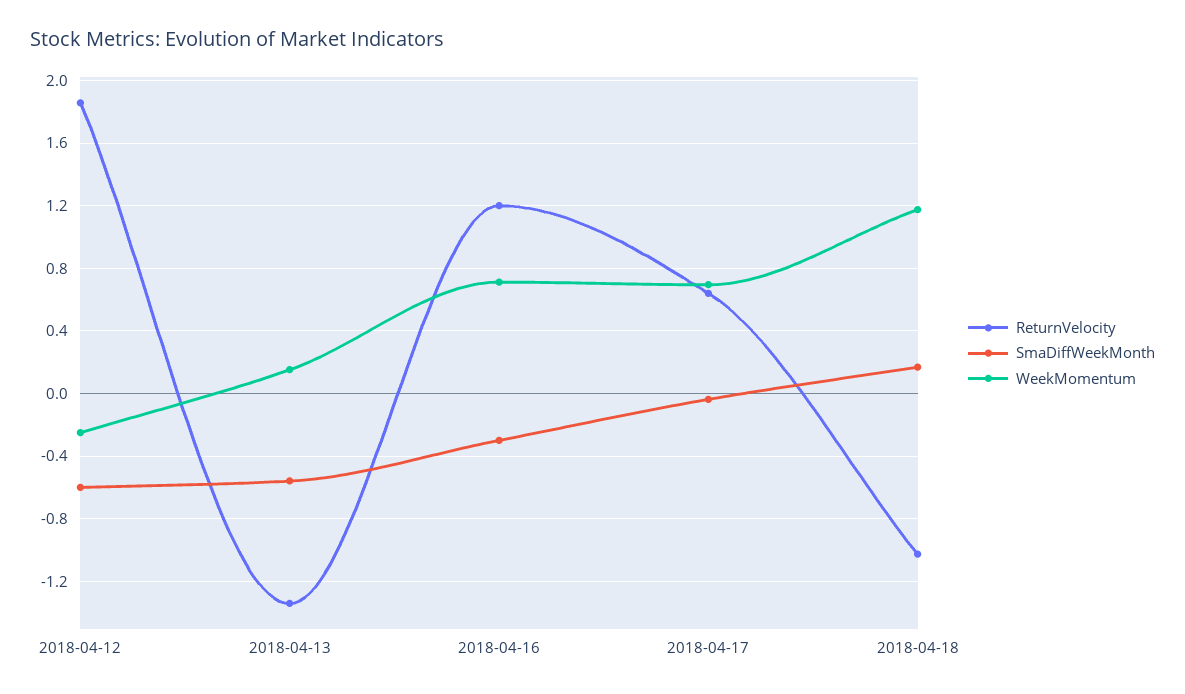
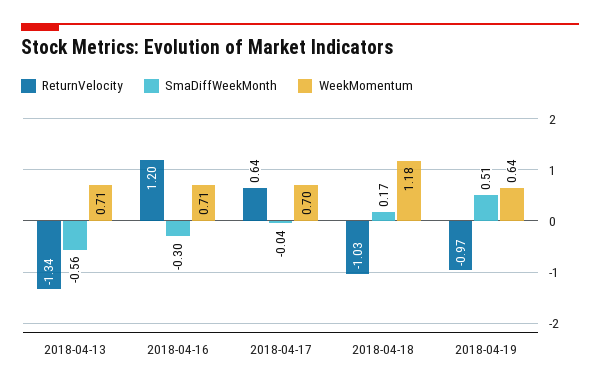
ReturnVelocity, 2018-04-12: 1.85 -> none
SmaDiffWeekMonth, 2018-04-12: -0.6 -> none
WeekMomentum, 2018-04-12: -0.25 -> none
WeekMomentum, 2018-04-13: 0.15 -> 0.71
ReturnVelocity, 2018-04-19: none -> -0.97
SmaDiffWeekMonth, 2018-04-19: none -> 0.51
WeekMomentum, 2018-04-19: none -> 0.64

